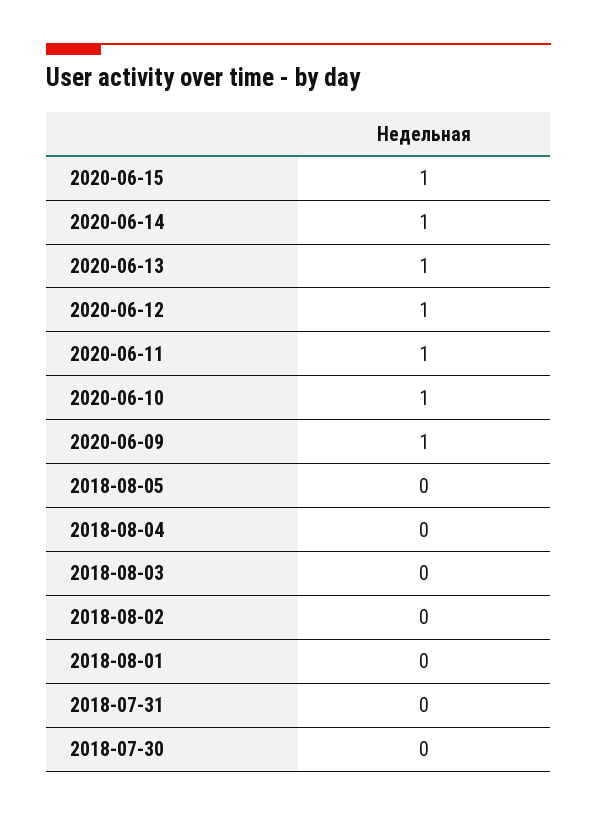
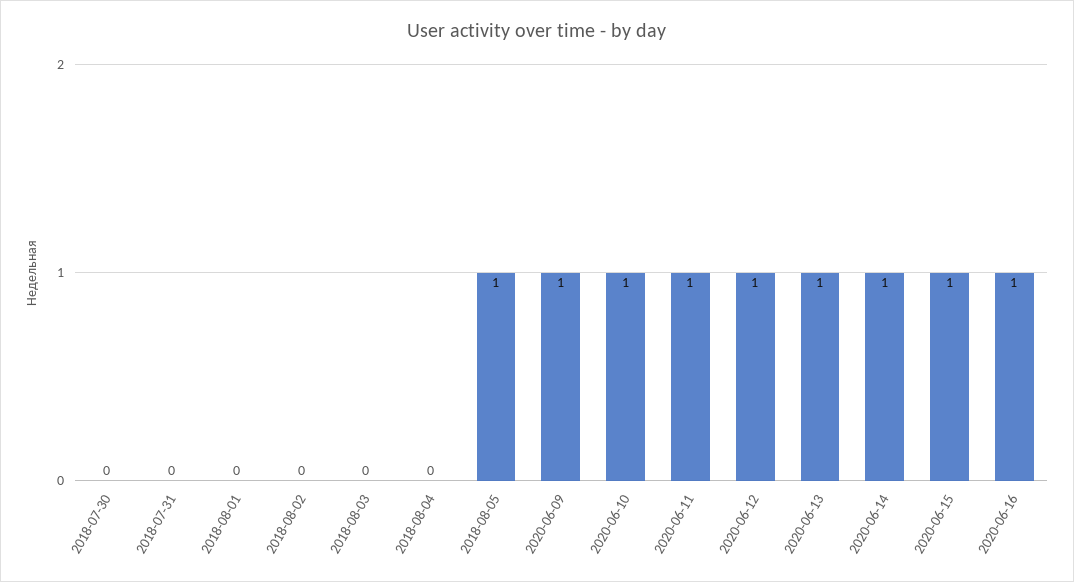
2018-08-05: 0 -> 1
2020-06-16: none -> 1

